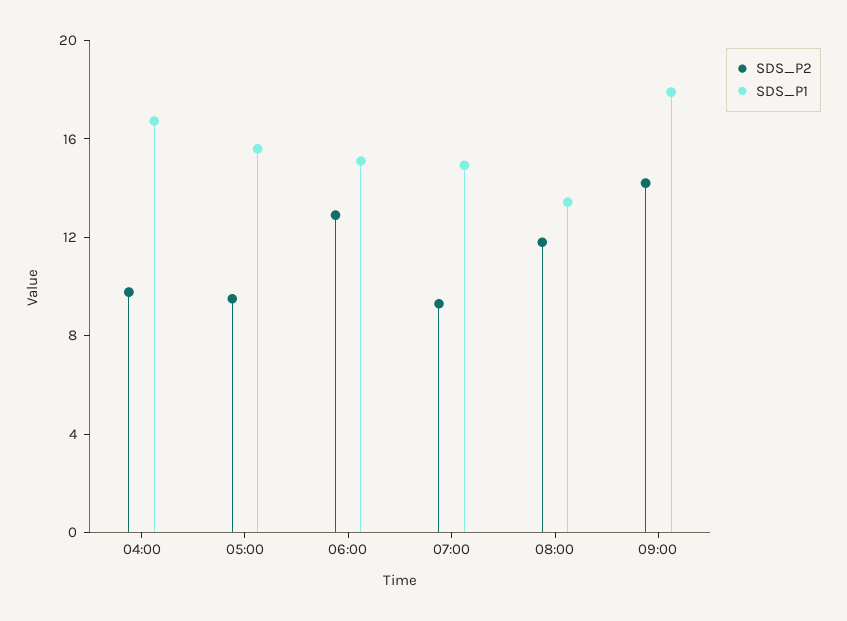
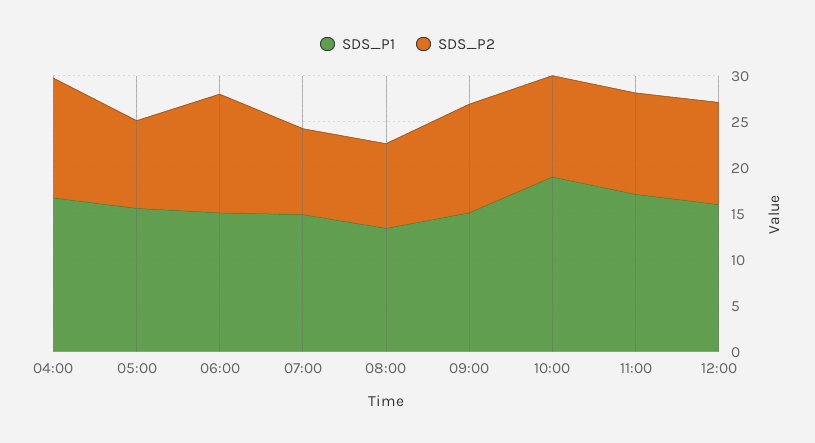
SDS_P2, 04:00: 10 -> 13
SDS_P2, 08:00: 12 -> 9
SDS_P2, 09:00: 14 -> 12
SDS_P1, 09:00: 18 -> 15
SDS_P1, 10:00: none -> 19
SDS_P2, 10:00: none -> 11
SDS_P1, 11:00: none -> 17
SDS_P2, 11:00: none -> 11
SDS_P1, 12:00: none -> 16
SDS_P2, 12:00: none -> 11

